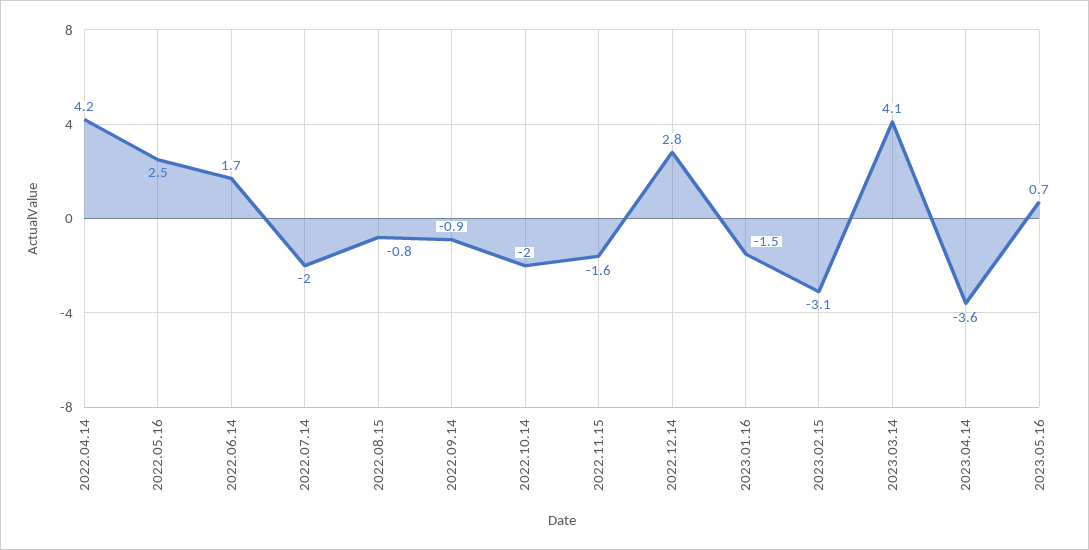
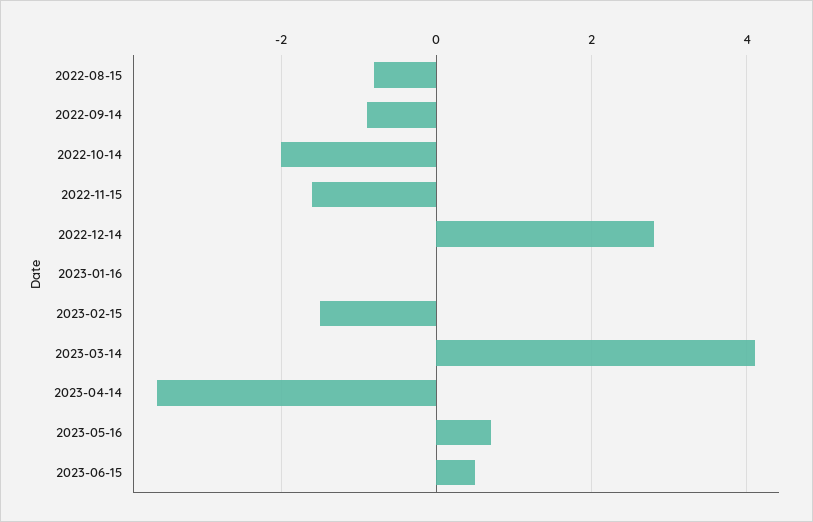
2022.04.14: 4.2 -> none
2022.05.16: 2.5 -> none
2022.06.14: 1.7 -> none
2022.07.14: -2 -> none
2023.01.16: -1.5 -> 0
2023.02.15: -3.1 -> -1.5
2023-06-15: none -> 0.5

